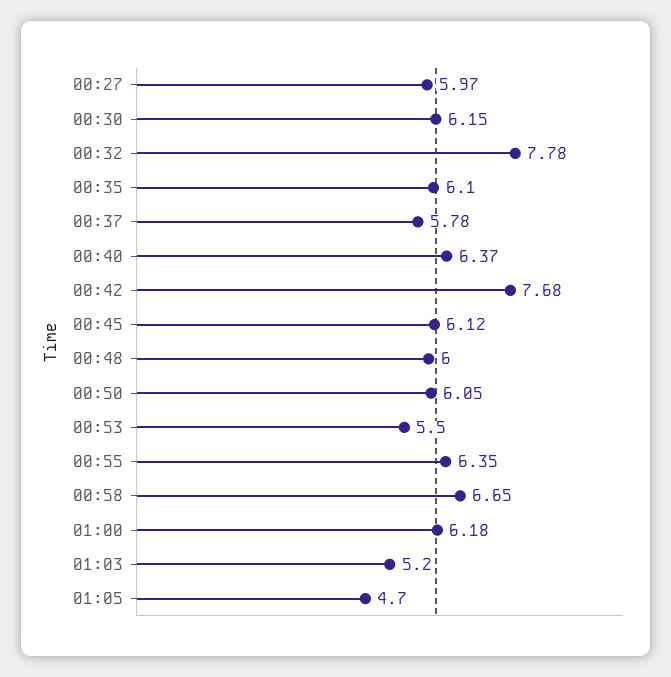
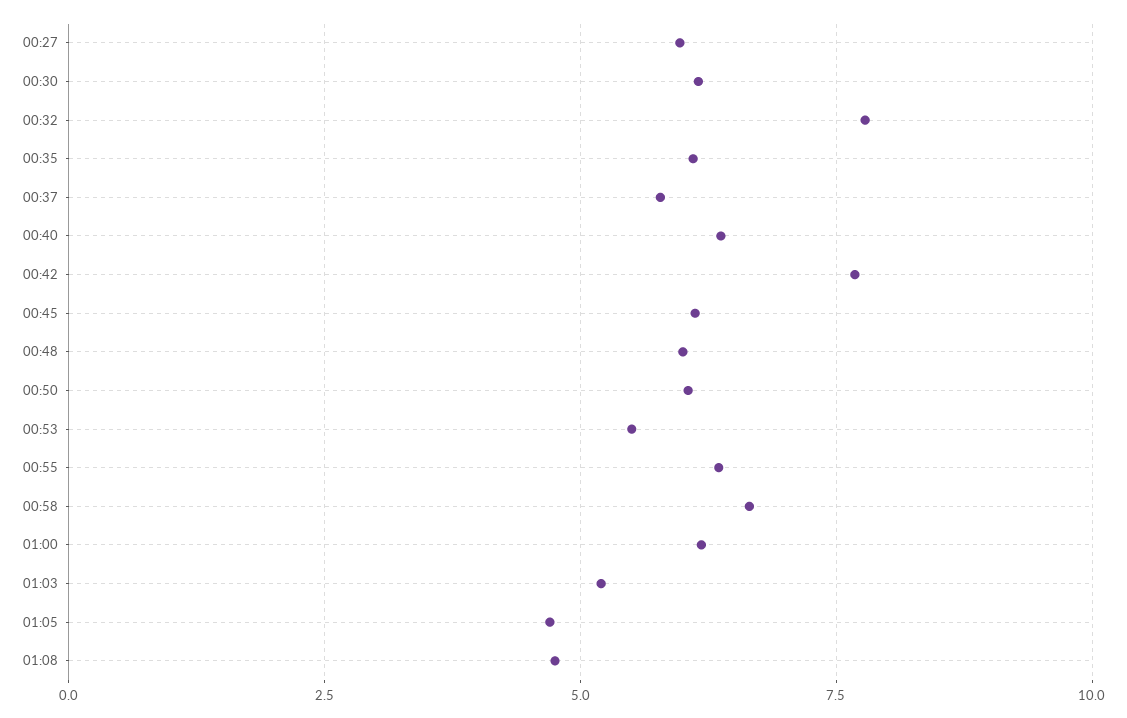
01:08: none -> 4.75

